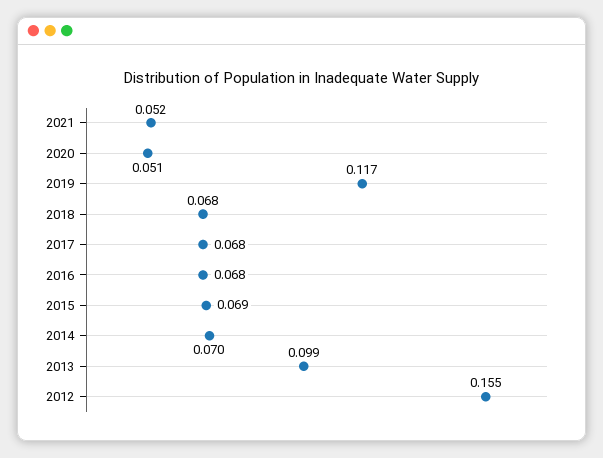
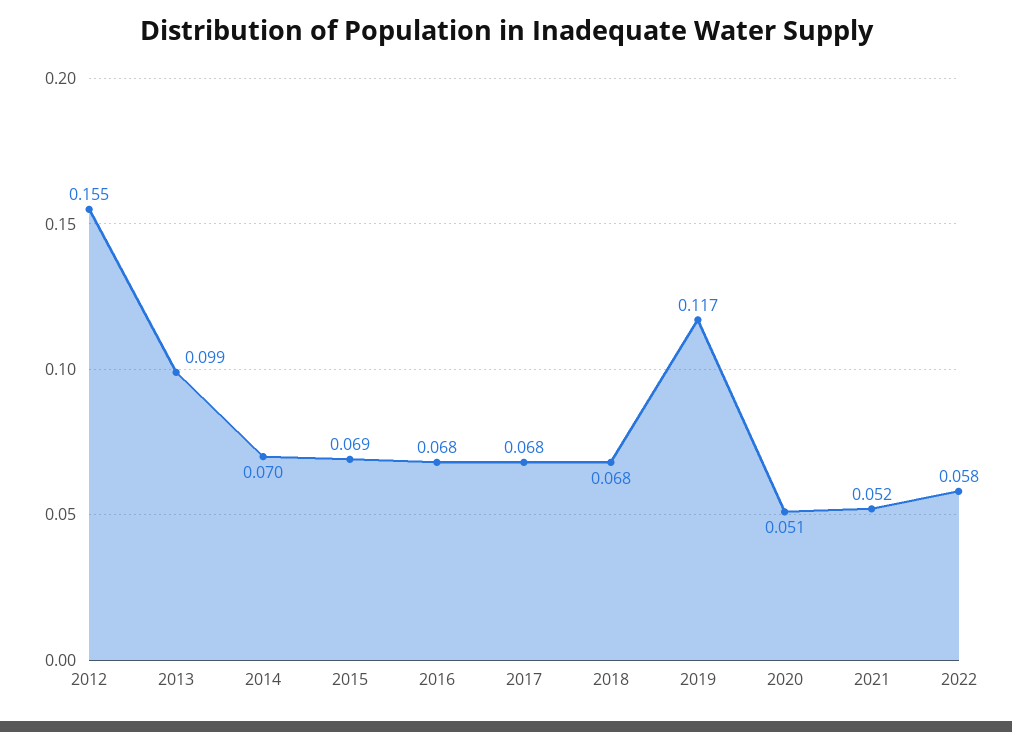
2022: none -> 0.058

